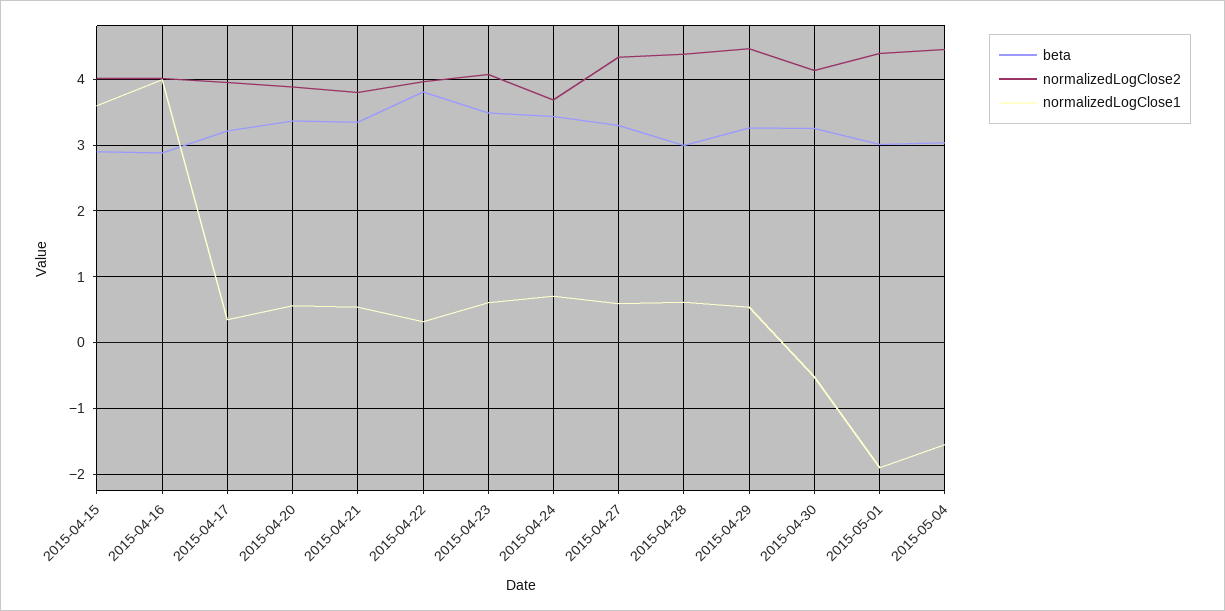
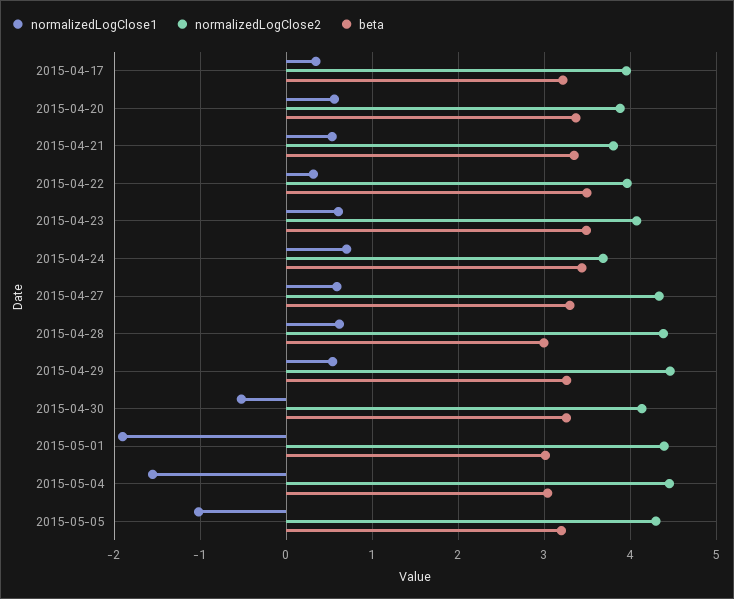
beta, 2015-04-15: 2.9 -> none
normalizedLogClose2, 2015-04-15: 4 -> none
normalizedLogClose1, 2015-04-15: 3.6 -> none
beta, 2015-04-16: 2.9 -> none
normalizedLogClose2, 2015-04-16: 4 -> none
normalizedLogClose1, 2015-04-16: 4 -> none
beta, 2015-04-22: 3.8 -> 3.5
normalizedLogClose1, 2015-05-05: none -> -1
normalizedLogClose2, 2015-05-05: none -> 4.3
beta, 2015-05-05: none -> 3.2

